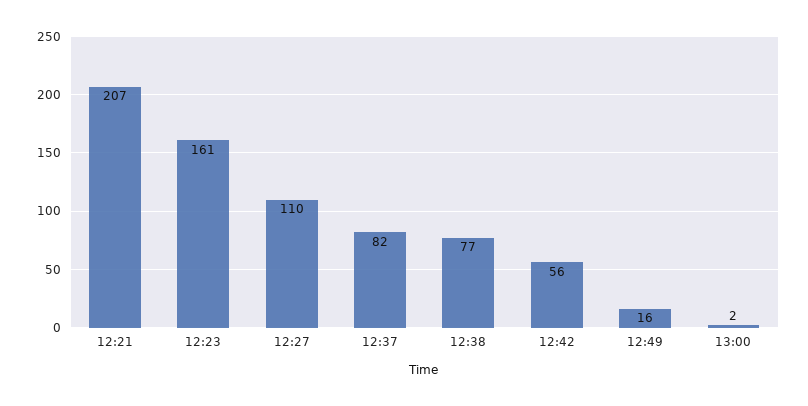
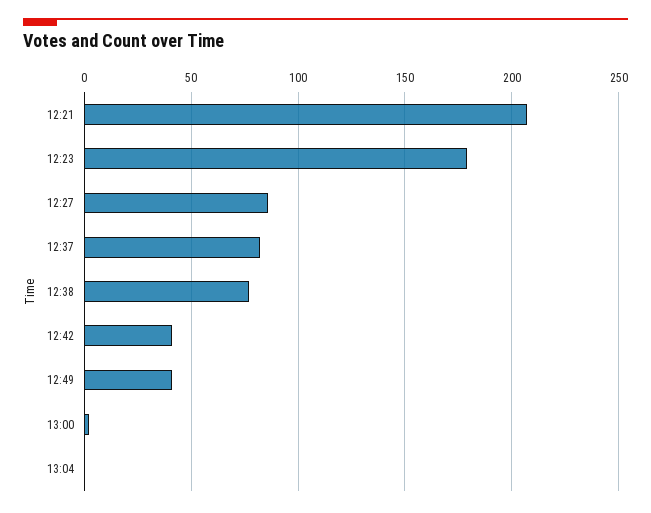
12:23: 161 -> 180
12:27: 110 -> 85
12:42: 56 -> 40
12:49: 16 -> 40
13:04: none -> 0

